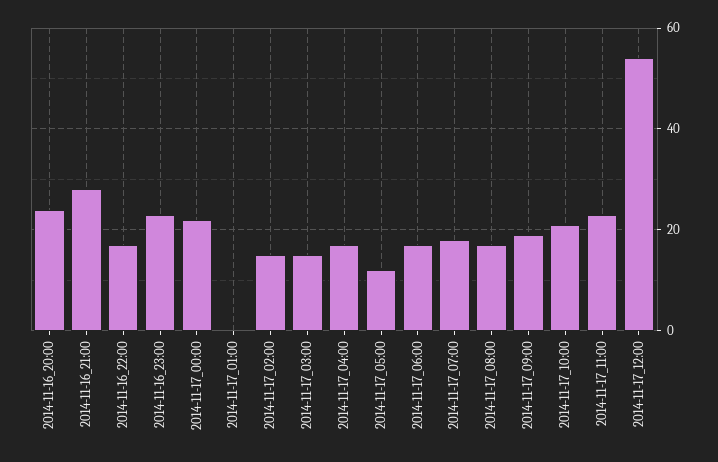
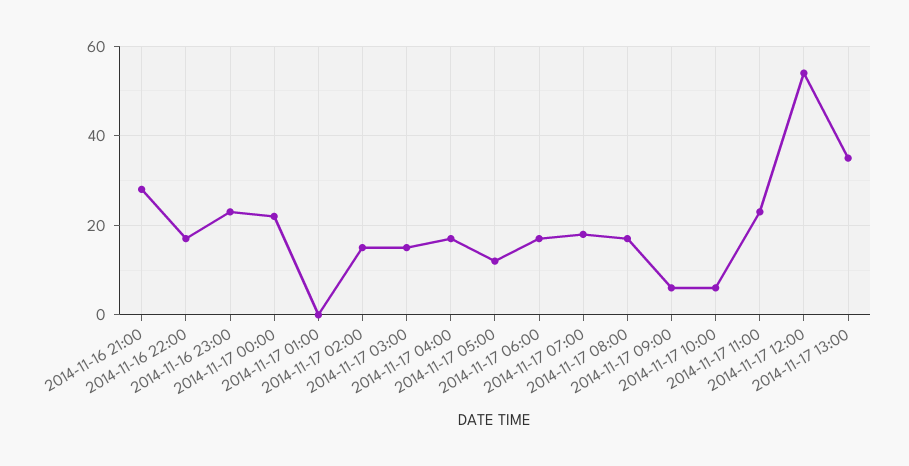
2014-11-16_20:00: 25 -> none
2014-11-17_09:00: 20 -> 5
2014-11-17_10:00: 20 -> 5
2014-11-17 13:00: none -> 35

